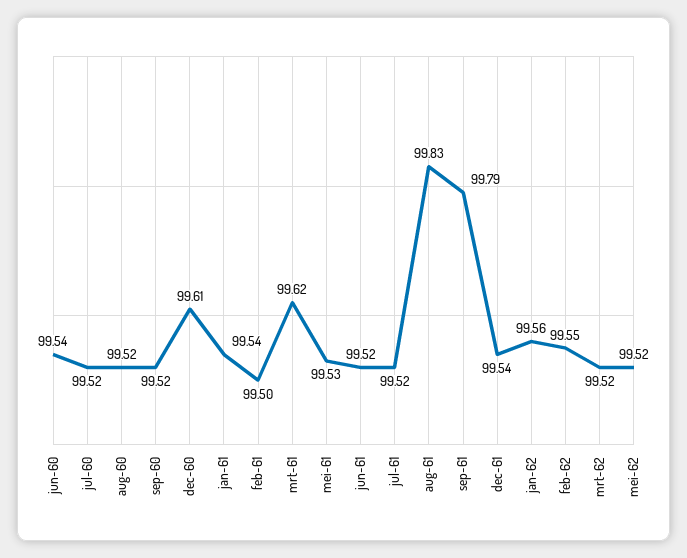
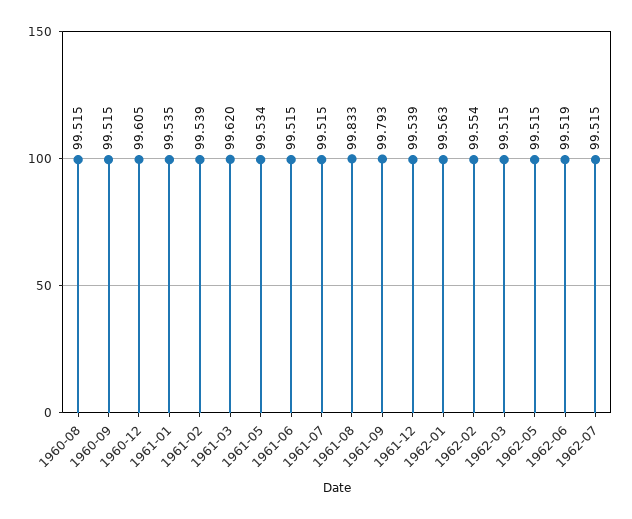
jun-60: 99.54 -> none
jul-60: 99.52 -> none
feb-61: 99.5 -> 99.539
1962-06: none -> 99.519
1962-07: none -> 99.515

